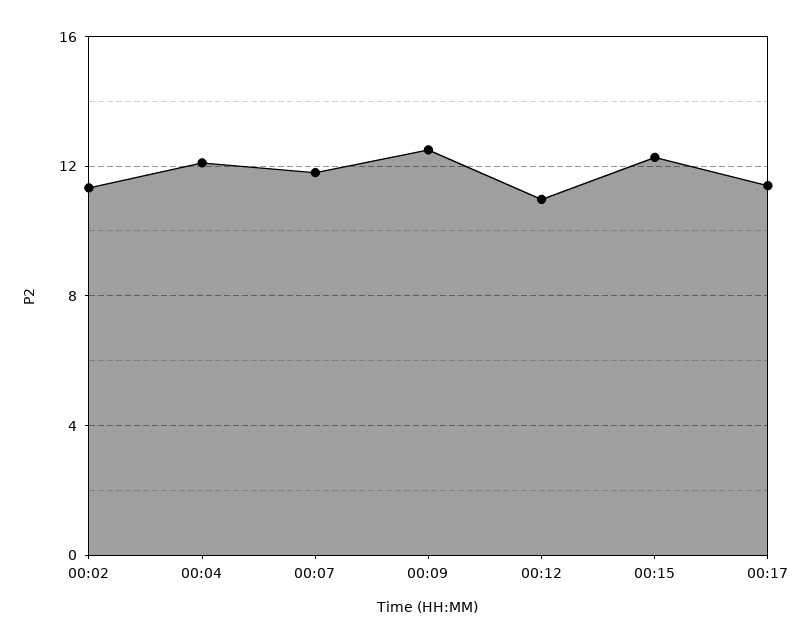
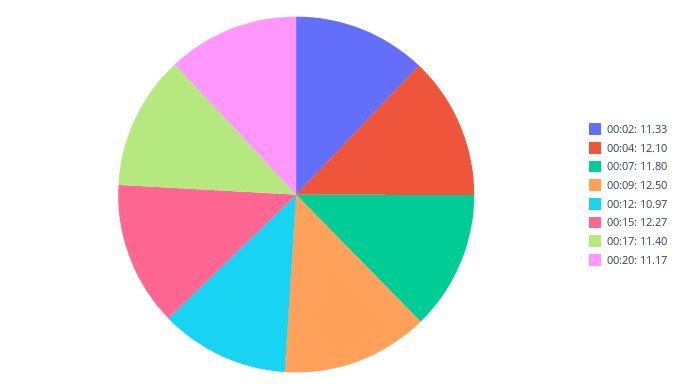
00:20: none -> 11.17

